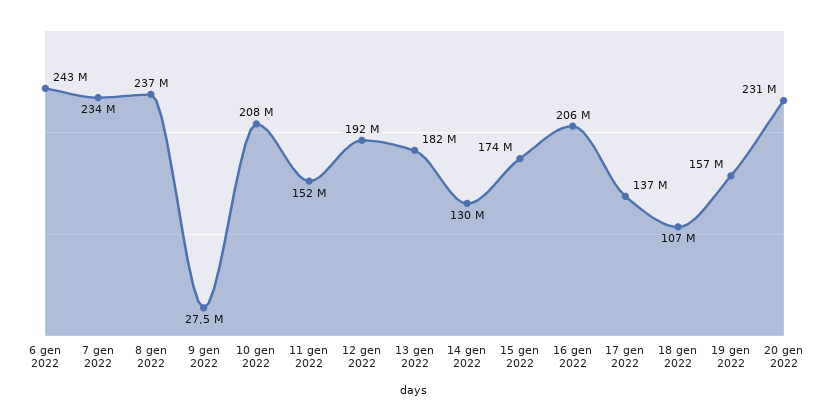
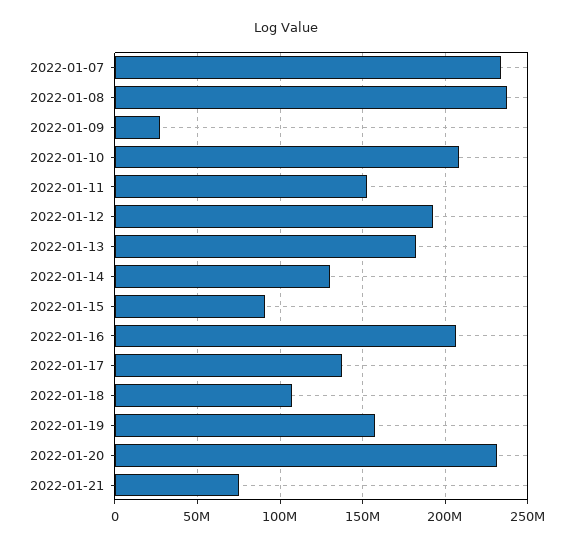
6 gen 2022: 243000000 -> none
15 gen 2022: 174000000 -> 90000000
2022-01-21: none -> 75000000

